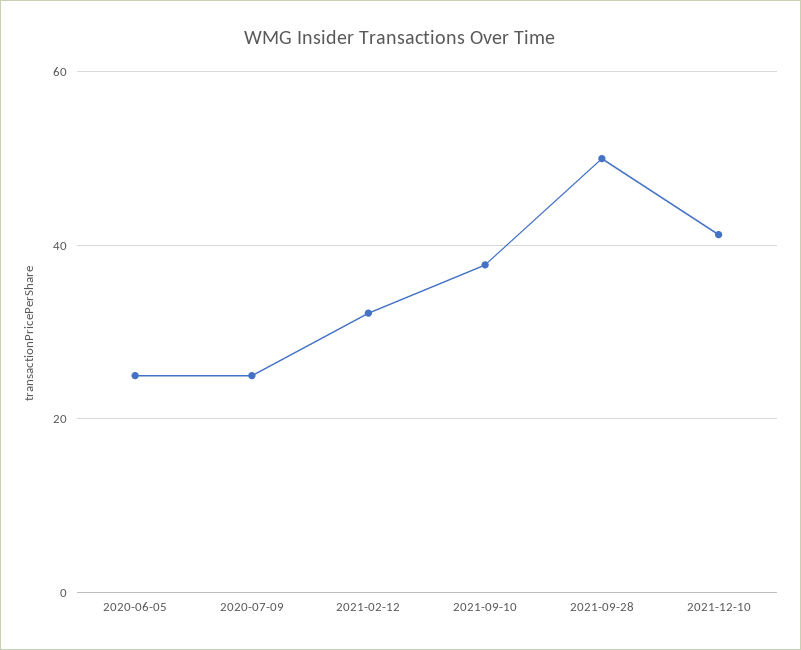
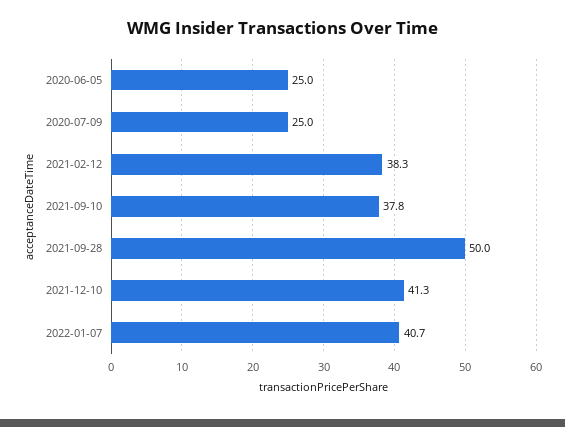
2021-02-12: 32 -> 38.3
2022-01-07: none -> 40.7

